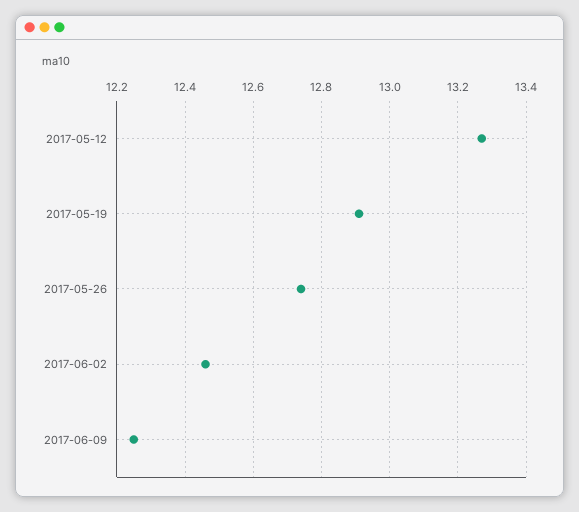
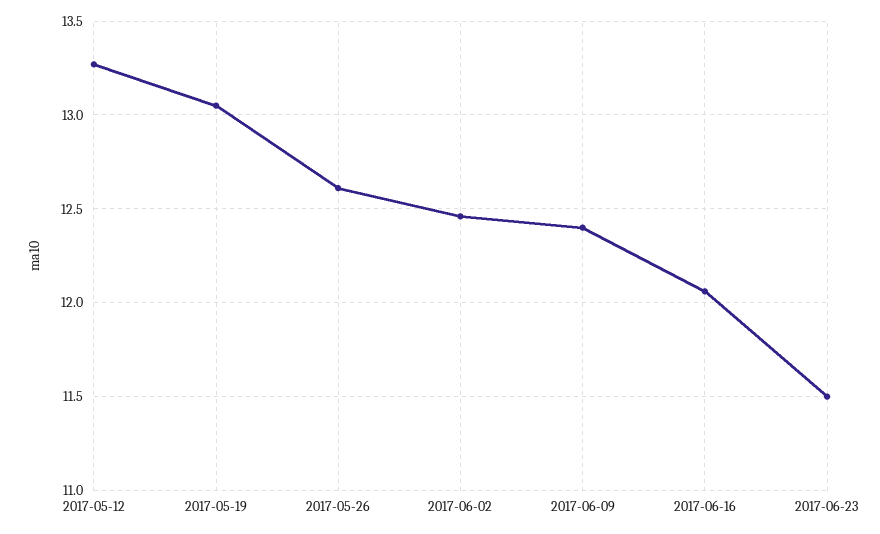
2017-05-19: 12.9 -> 13.05
2017-05-26: 12.75 -> 12.6
2017-06-09: 12.25 -> 12.4
2017-06-16: none -> 12.05
2017-06-23: none -> 11.5

